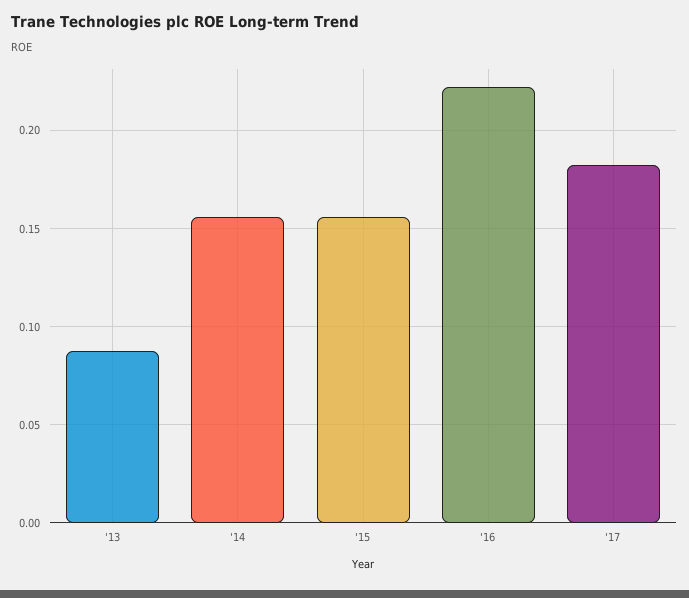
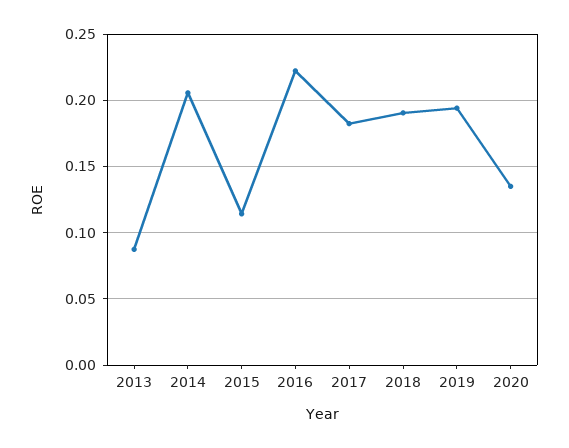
'14: 0.155 -> 0.205
'15: 0.155 -> 0.115
2018: none -> 0.19
2019: none -> 0.195
2020: none -> 0.135

